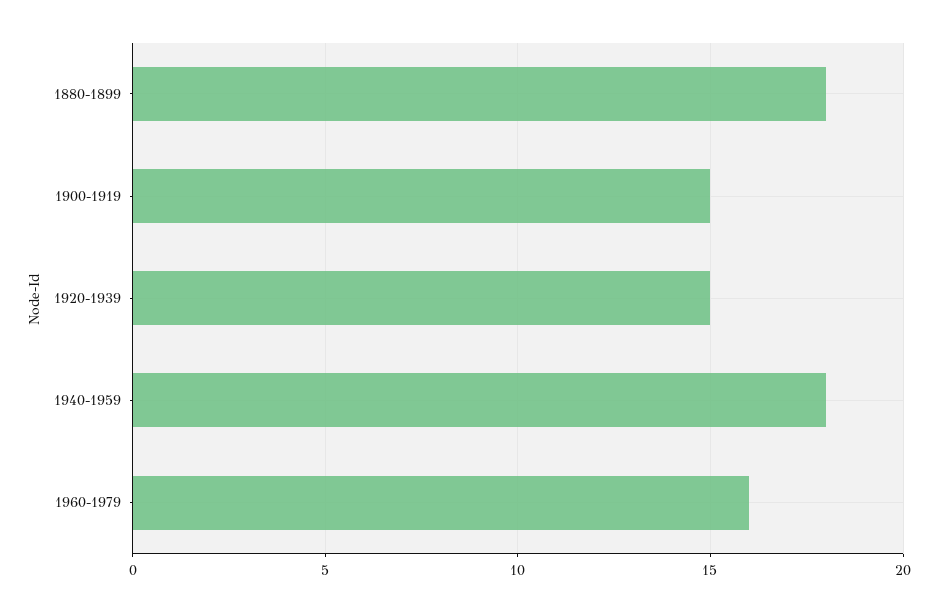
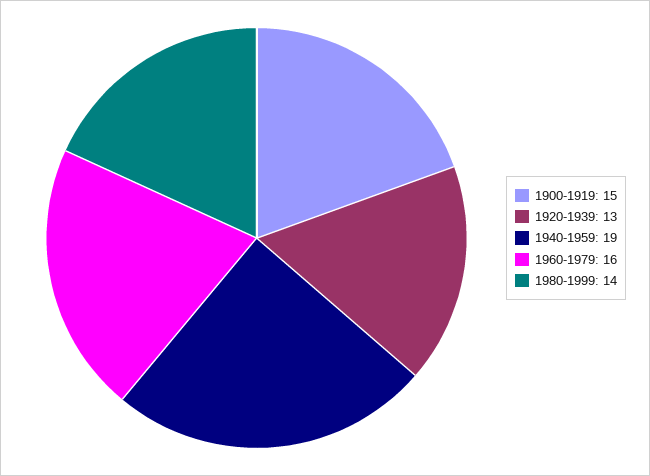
1880-1899: 18 -> none
1920-1939: 15 -> 13
1940-1959: 18 -> 19
1980-1999: none -> 14

